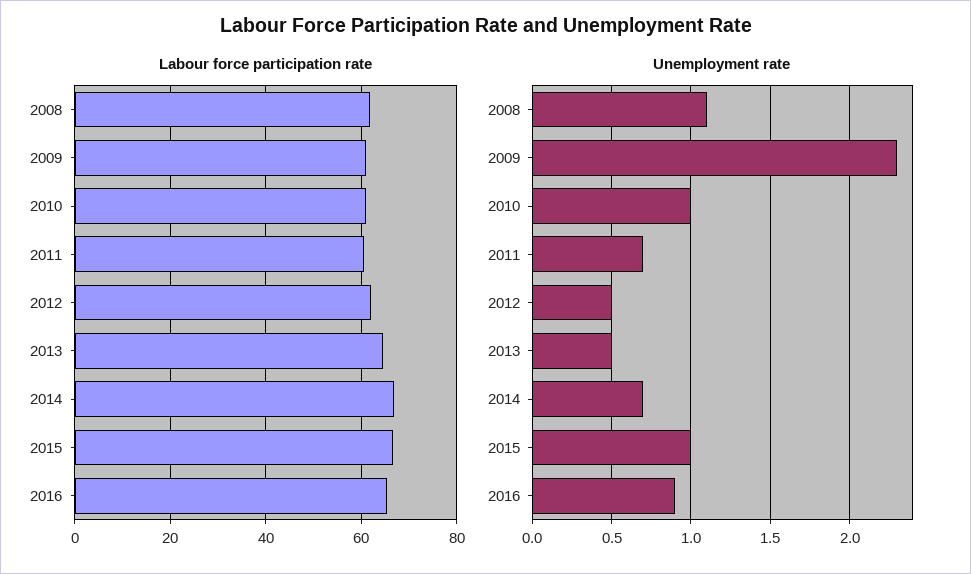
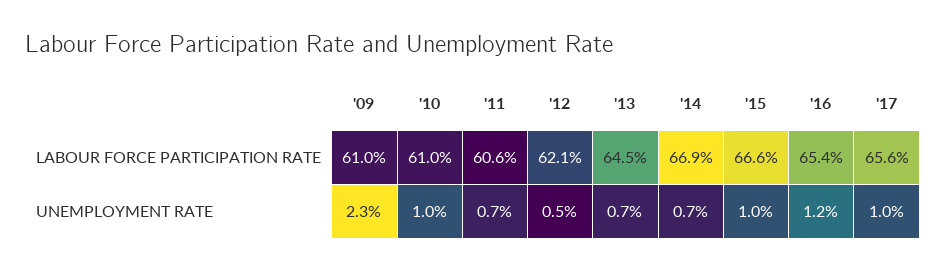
Labour force participation rate, 2008: 62 -> none
Unemployment rate, 2008: 1.1 -> none
Unemployment rate, 2013: 0.5 -> 0.7
Unemployment rate, 2016: 0.9 -> 1.2
Labour force participation rate, '17: none -> 65.6
Unemployment rate, '17: none -> 1

